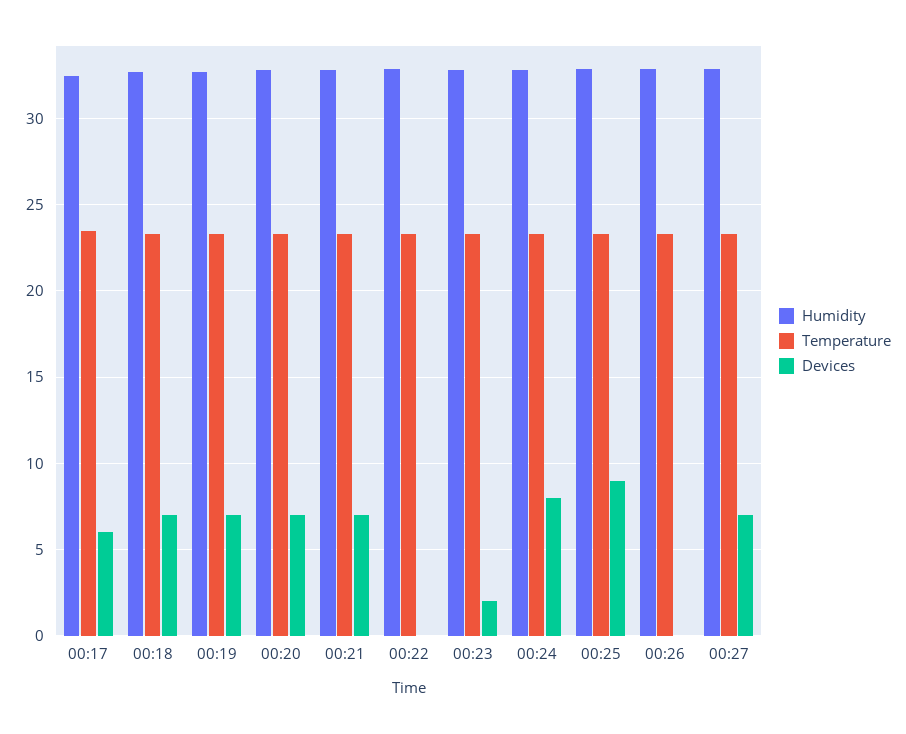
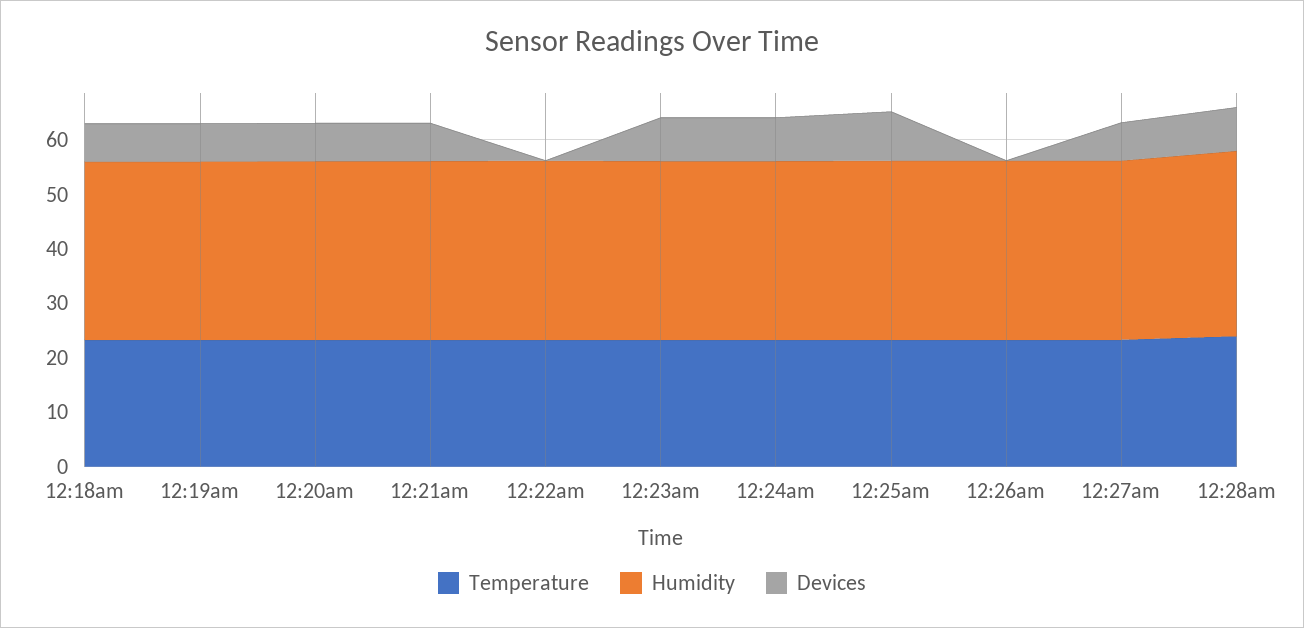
Humidity, 00:17: 32.5 -> none
Temperature, 00:17: 23.5 -> none
Devices, 00:17: 6 -> none
Devices, 00:23: 2 -> 8
Temperature, 12:28am: none -> 24
Humidity, 12:28am: none -> 34
Devices, 12:28am: none -> 8

